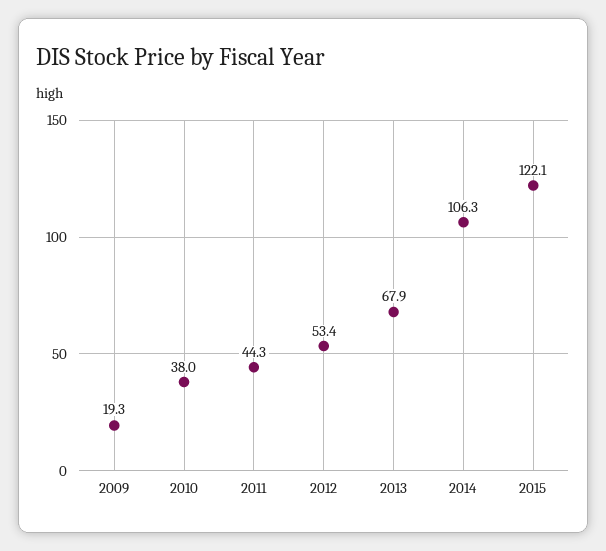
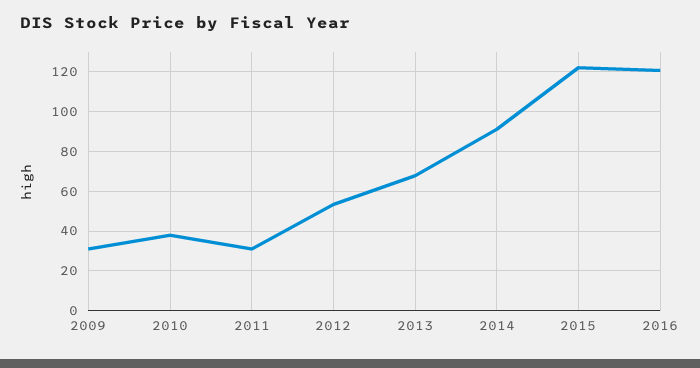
2009: 19.3 -> 30
2011: 44.3 -> 30
2014: 106.3 -> 90
2016: none -> 120

